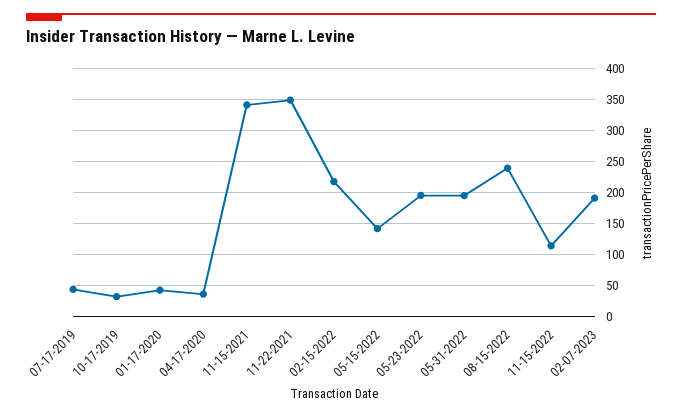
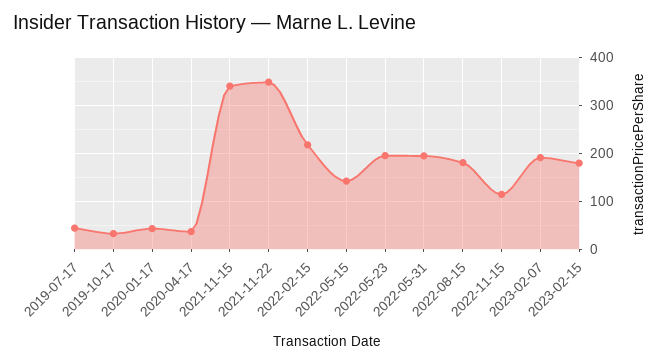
08-15-2022: 240 -> 180
2023-02-15: none -> 180

